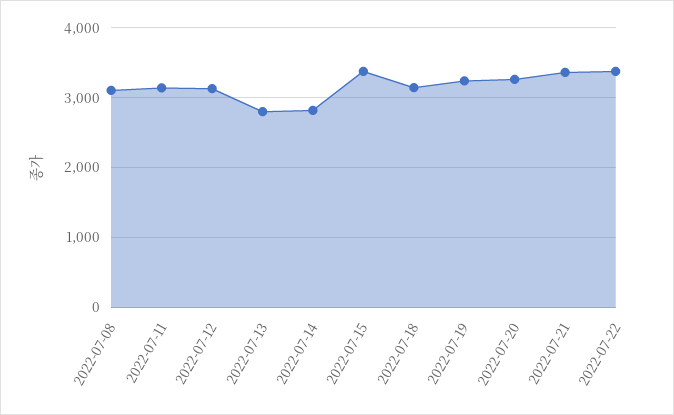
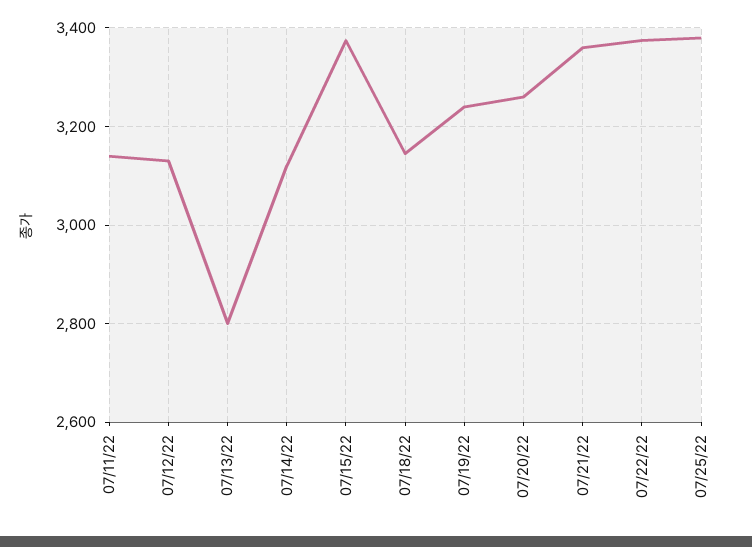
2022-07-08: 3100 -> none
2022-07-14: 2800 -> 3120
07/25/22: none -> 3380

